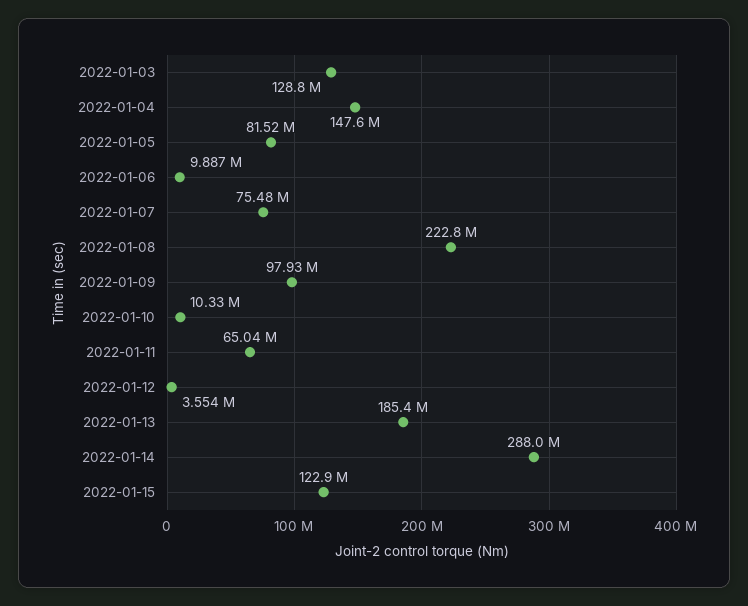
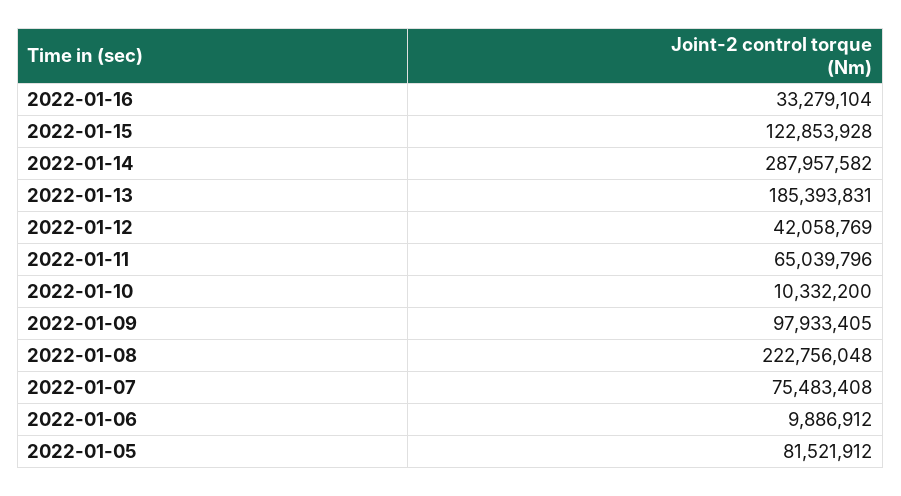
2022-01-03: 128800000 -> none
2022-01-04: 147600000 -> none
2022-01-12: 3554000 -> 42058769
2022-01-16: none -> 33279104

